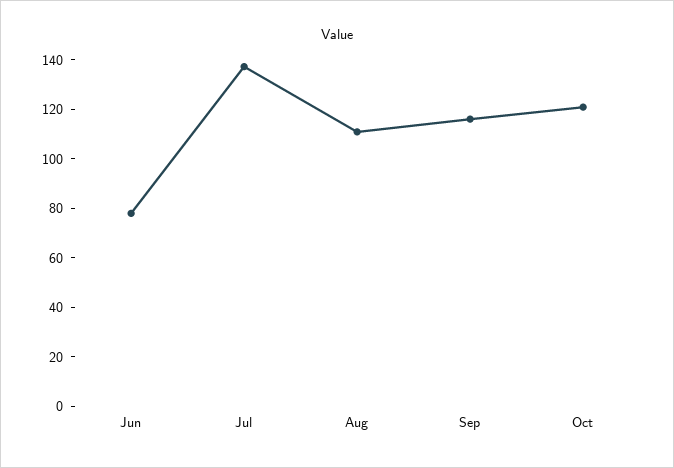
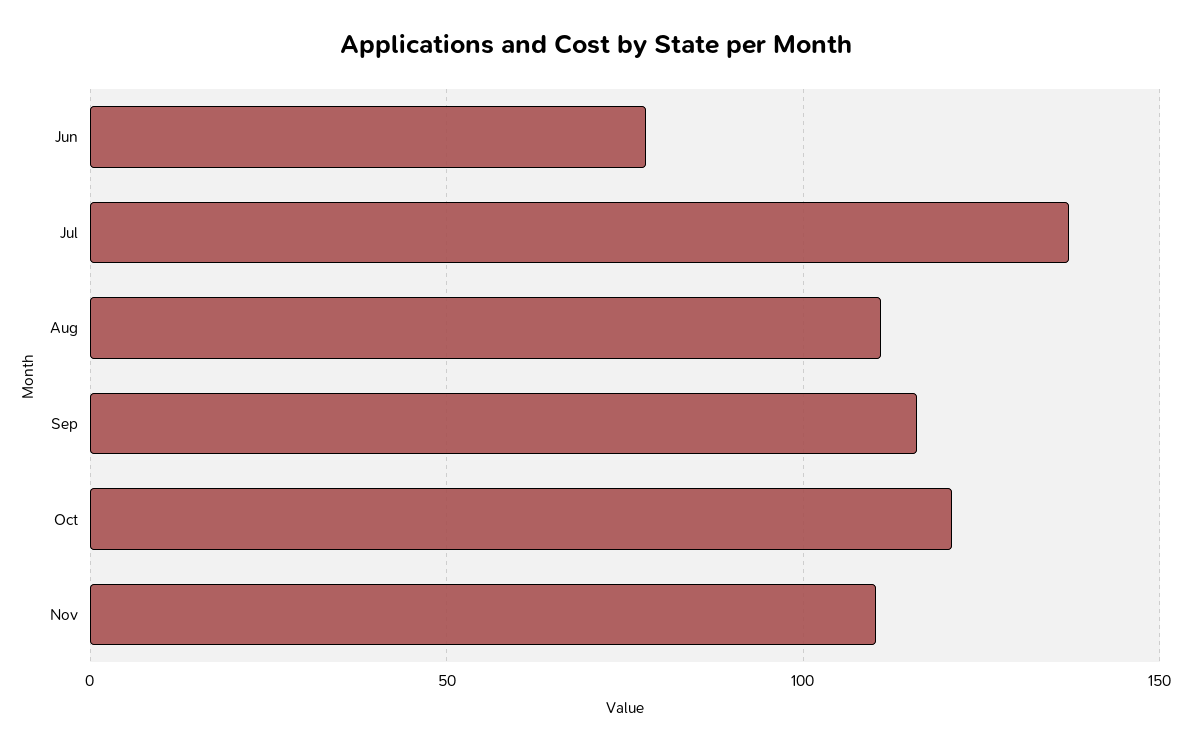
Nov: none -> 110

